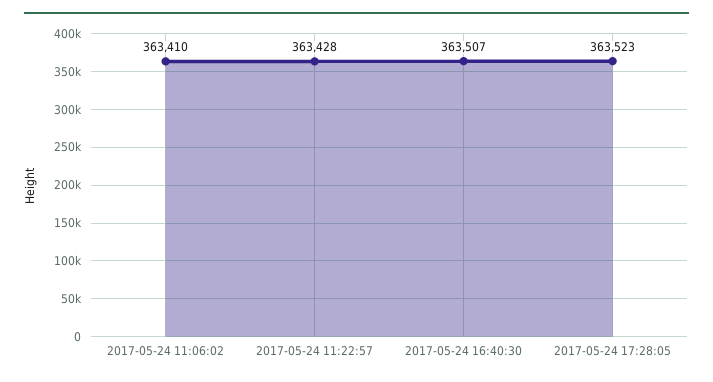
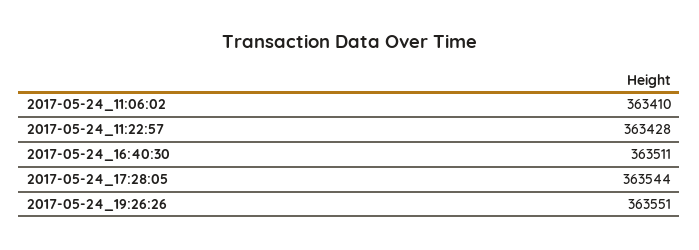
2017-05-24 16:40:30: 363507 -> 363511
2017-05-24 17:28:05: 363523 -> 363544
2017-05-24_19:26:26: none -> 363551

